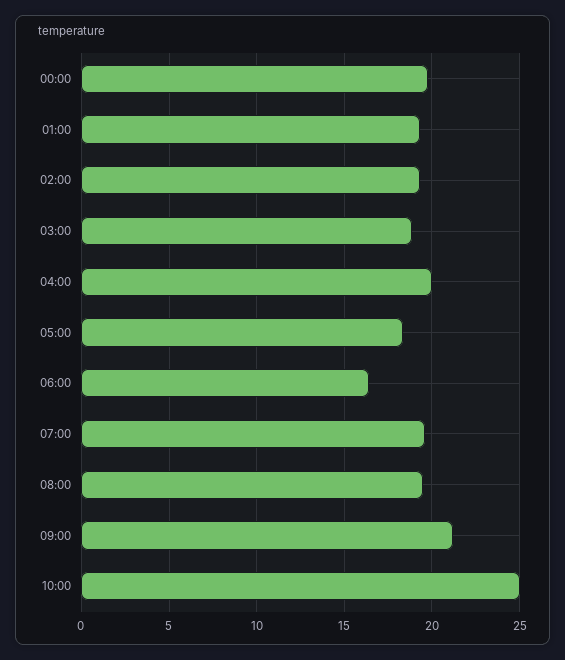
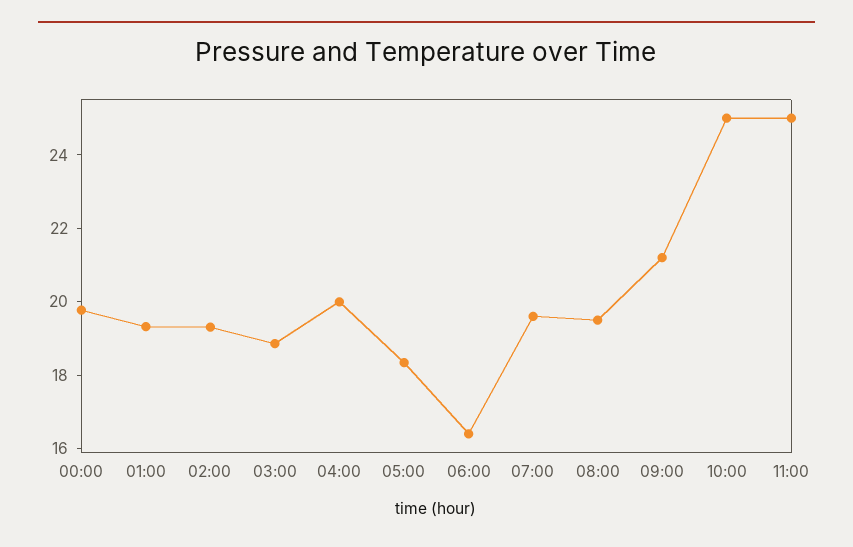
11:00: none -> 25

